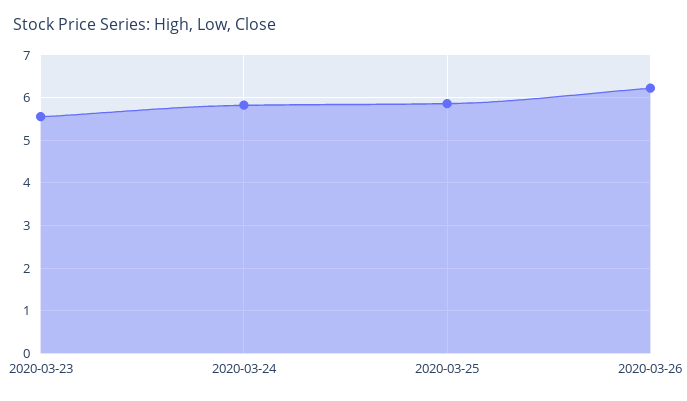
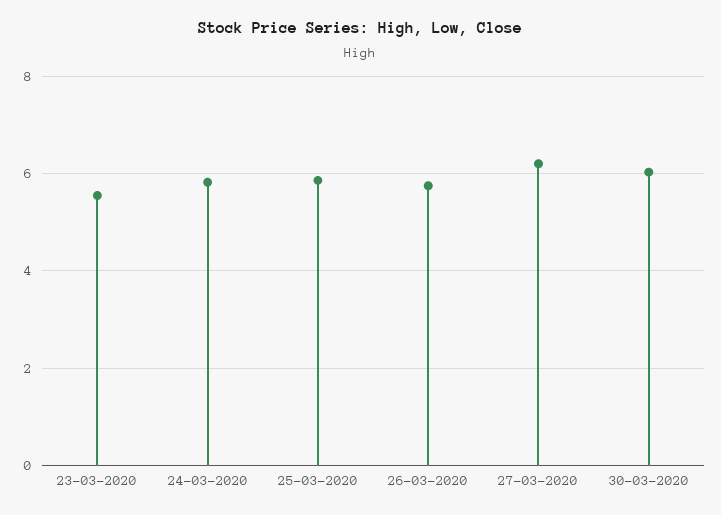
2020-03-26: 6.2 -> 5.8
27-03-2020: none -> 6.2
30-03-2020: none -> 6

